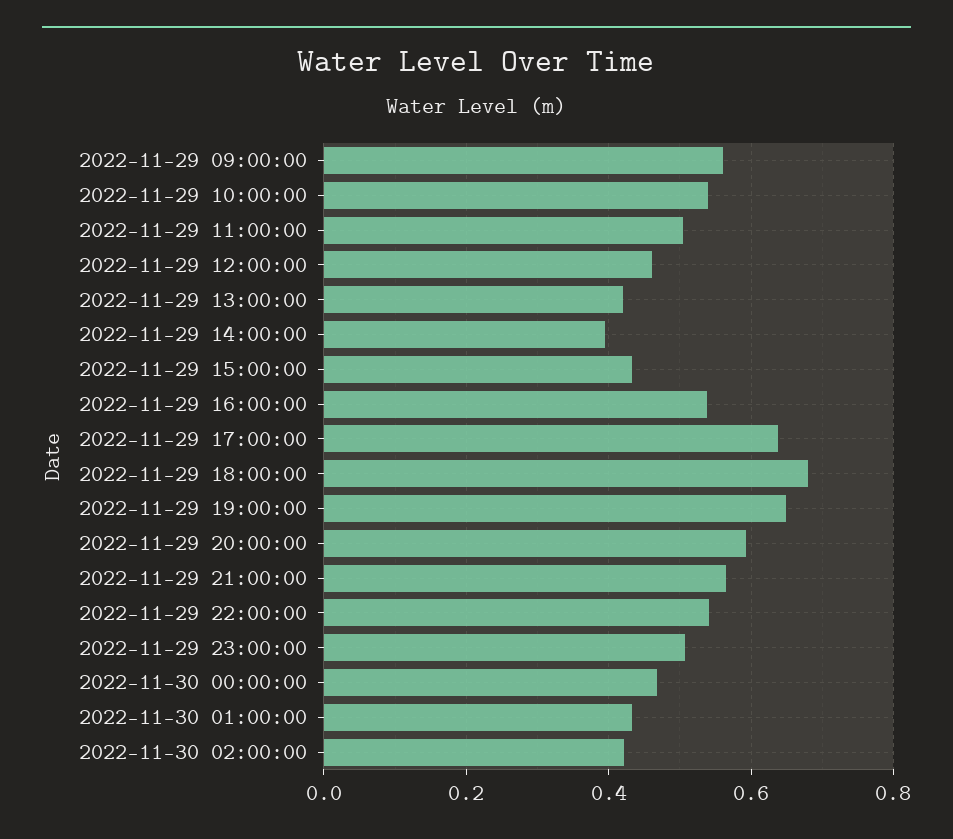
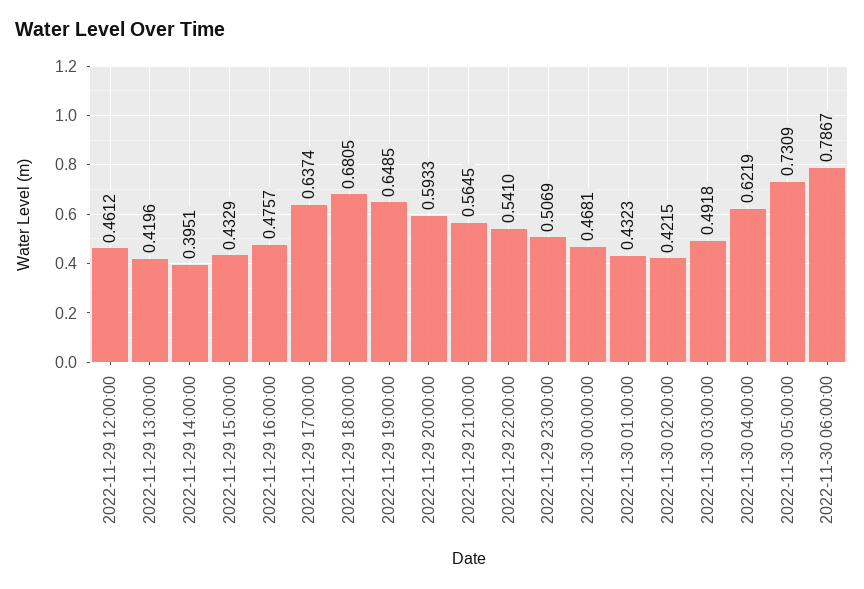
2022-11-29 09:00:00: 0.56 -> none
2022-11-29 10:00:00: 0.54 -> none
2022-11-29 11:00:00: 0.5 -> none
2022-11-29 16:00:00: 0.54 -> 0.4757
2022-11-30 03:00:00: none -> 0.4918
2022-11-30 04:00:00: none -> 0.6219
2022-11-30 05:00:00: none -> 0.7309
2022-11-30 06:00:00: none -> 0.7867

